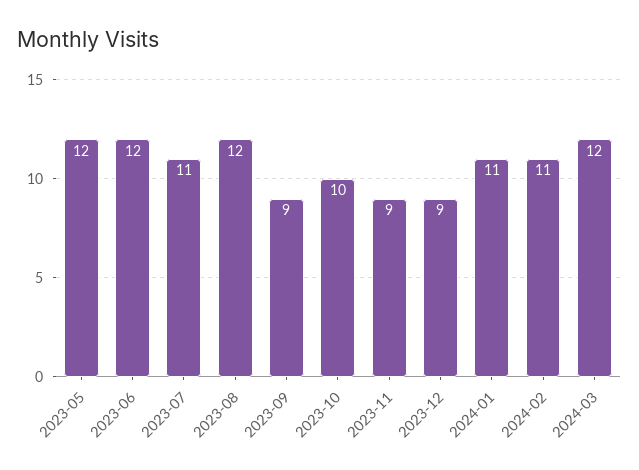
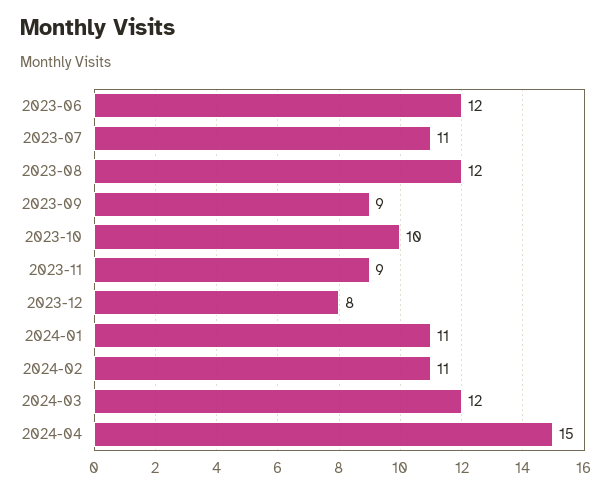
2023-05: 12 -> none
2023-12: 9 -> 8
2024-04: none -> 15

